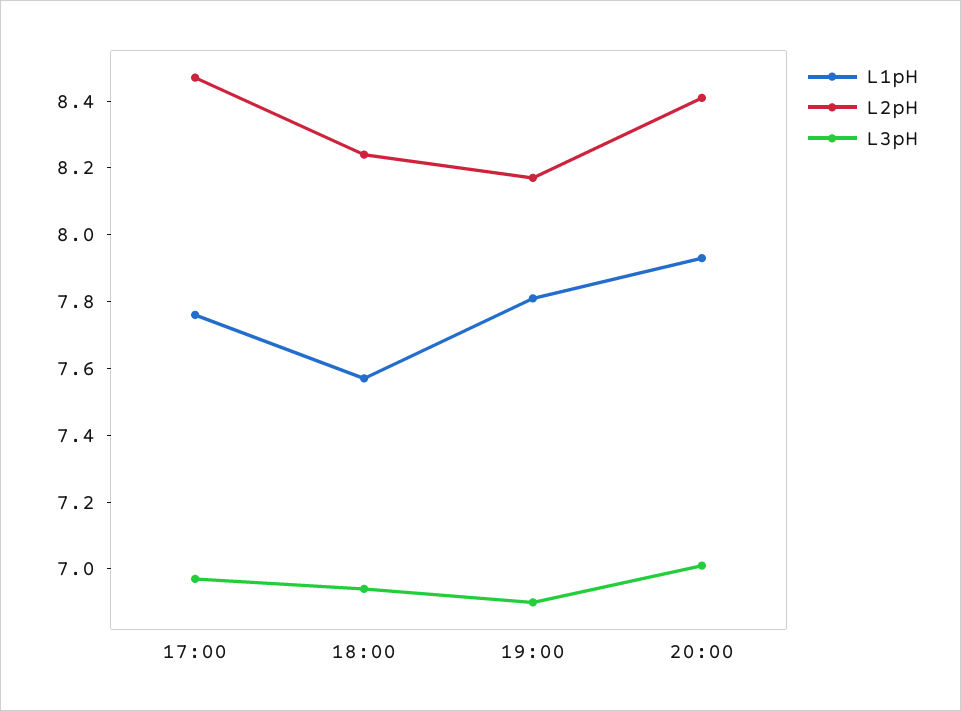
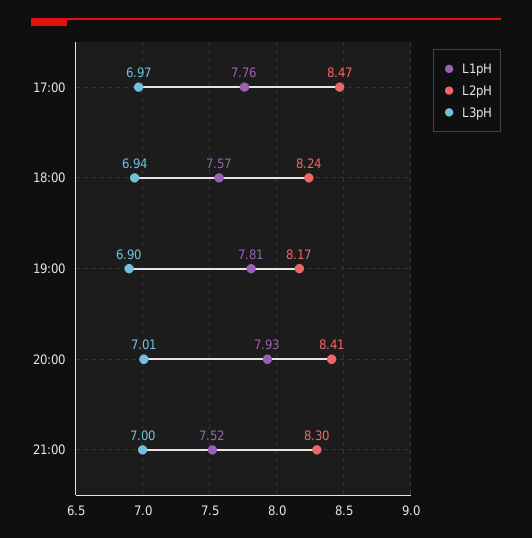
L1pH, 21:00: none -> 7.52
L2pH, 21:00: none -> 8.3
L3pH, 21:00: none -> 7

